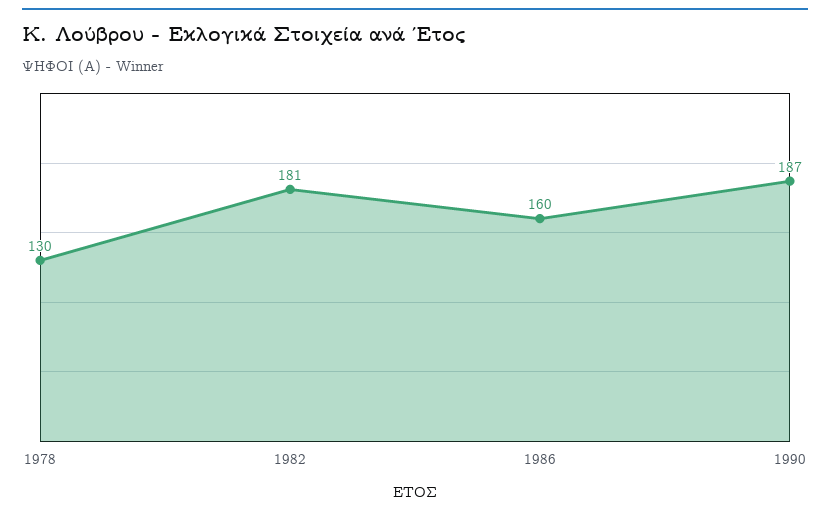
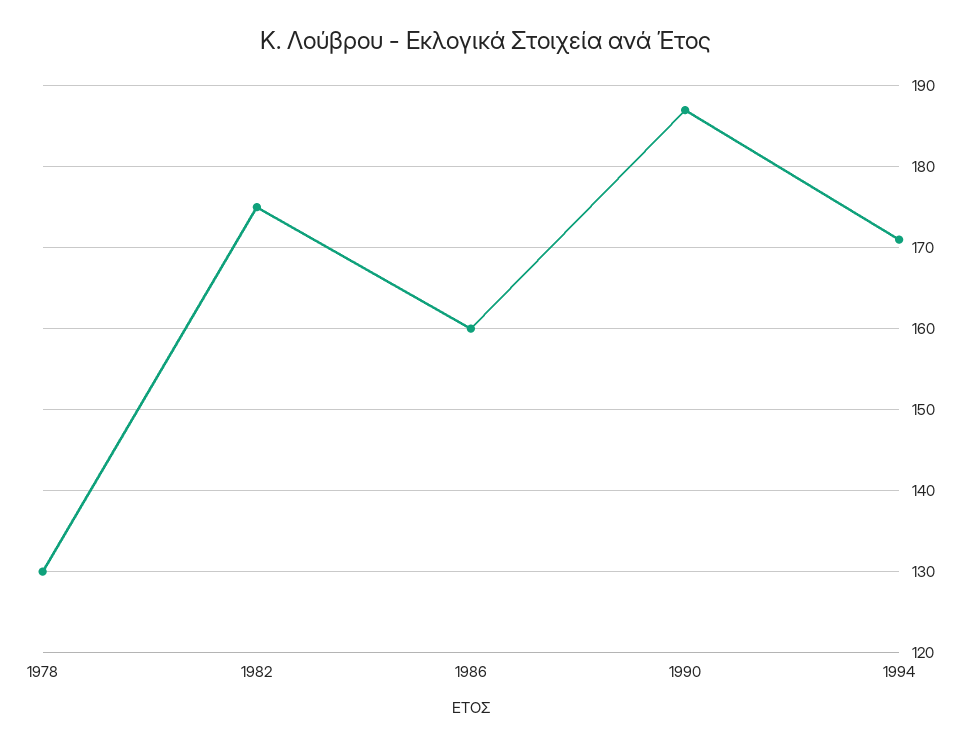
1982: 181 -> 175
1994: none -> 171

